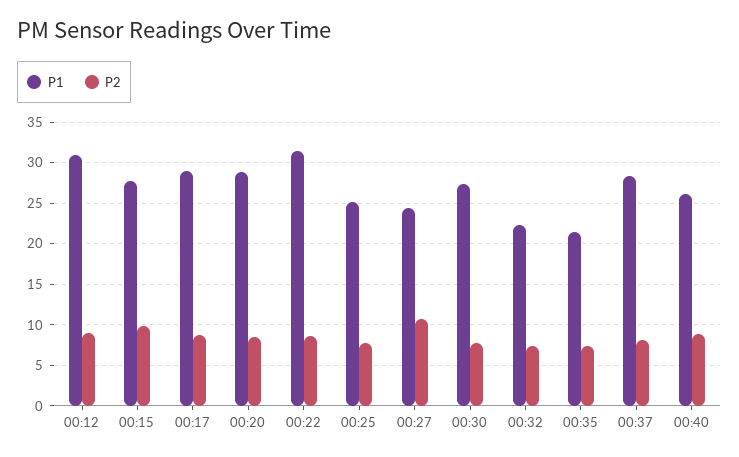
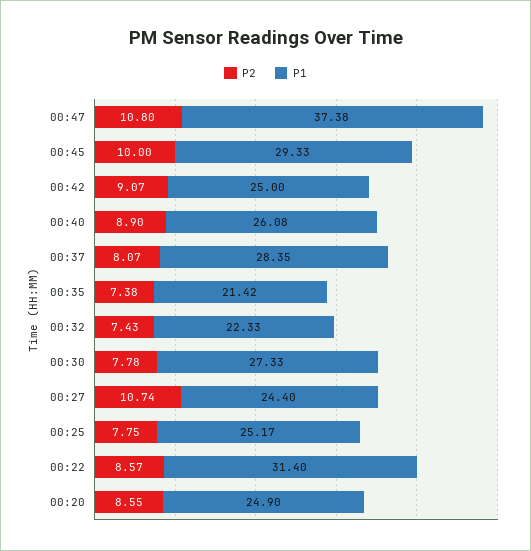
P1, 00:12: 31 -> none
P2, 00:12: 9 -> none
P1, 00:15: 28 -> none
P2, 00:15: 10 -> none
P1, 00:17: 29 -> none
P2, 00:17: 9 -> none
P1, 00:20: 29 -> 24.9
P2, 00:47: none -> 10.8
P1, 00:47: none -> 37.38
P2, 00:45: none -> 10
P1, 00:45: none -> 29.33
P2, 00:42: none -> 9.07
P1, 00:42: none -> 25

